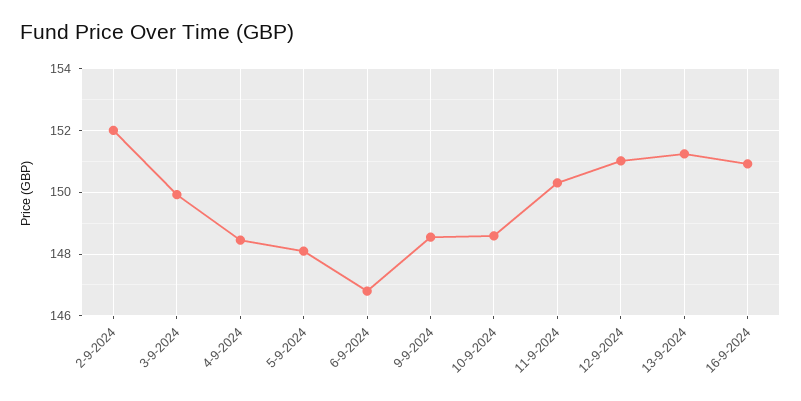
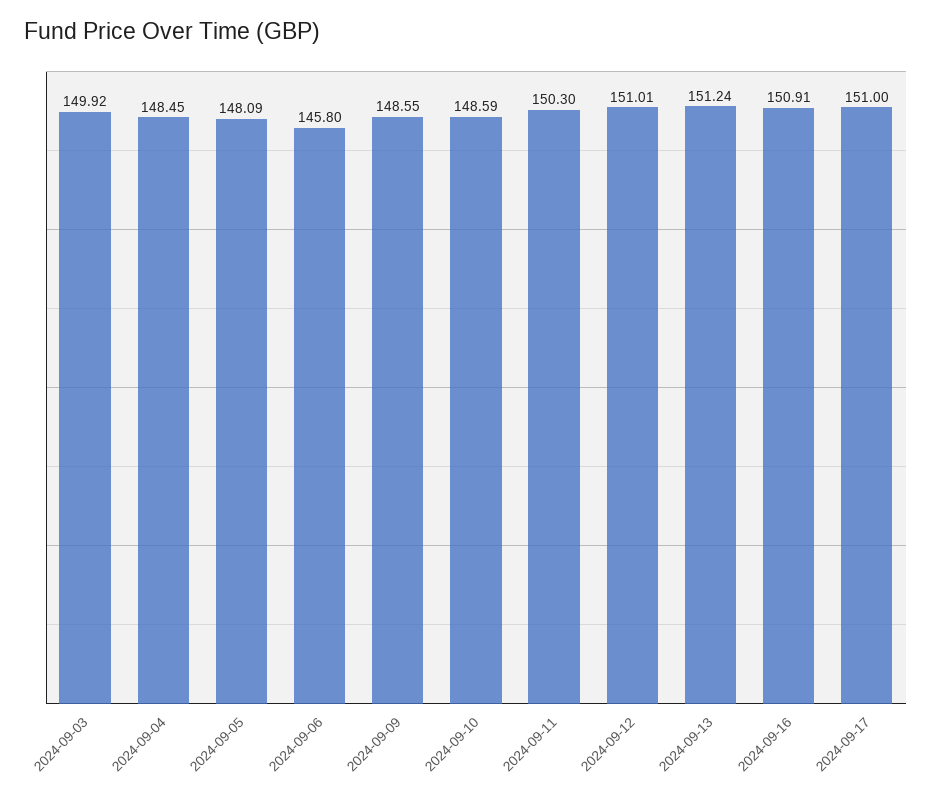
2-9-2024: 152 -> none
6-9-2024: 146.8 -> 145.8
2024-09-17: none -> 151

